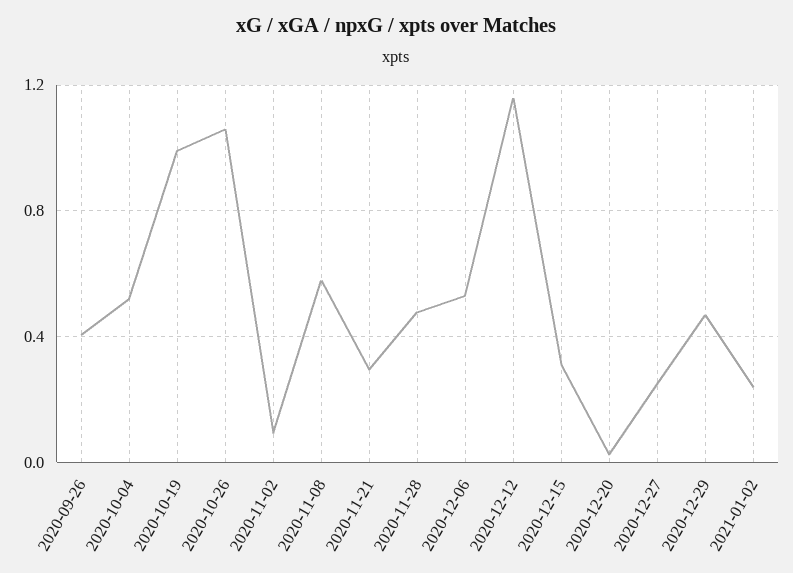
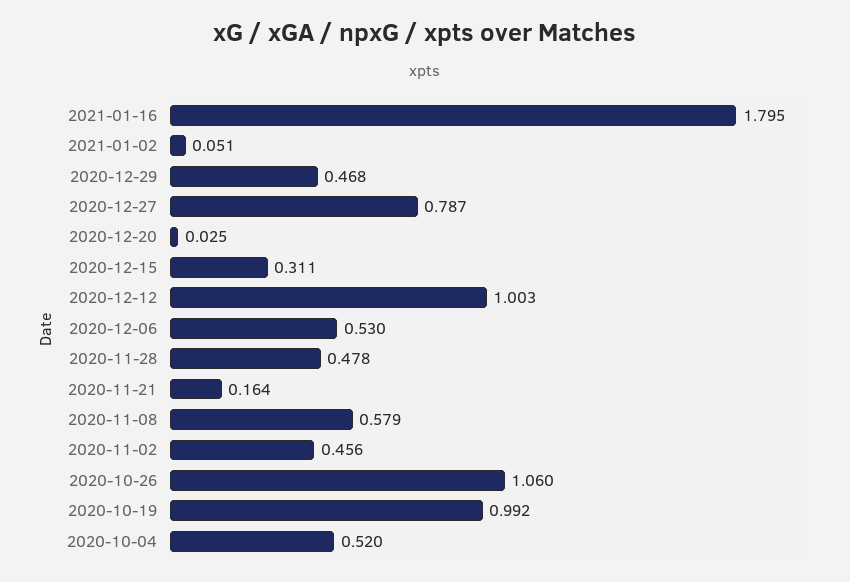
2020-09-26: 0.4 -> none
2020-11-02: 0.1 -> 0.456
2020-11-21: 0.3 -> 0.164
2020-12-12: 1.15 -> 1.003
2020-12-27: 0.25 -> 0.787
2021-01-02: 0.25 -> 0.051
2021-01-16: none -> 1.795

